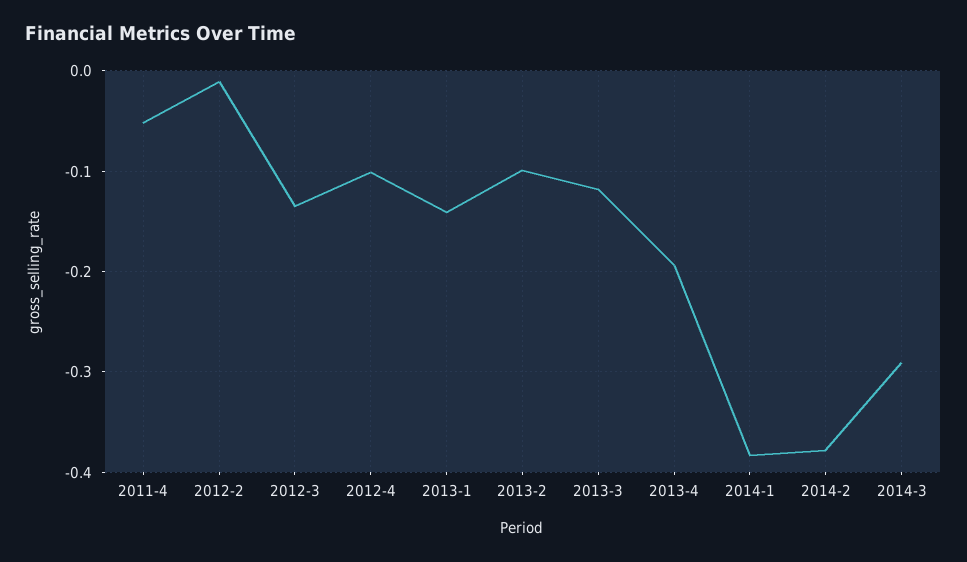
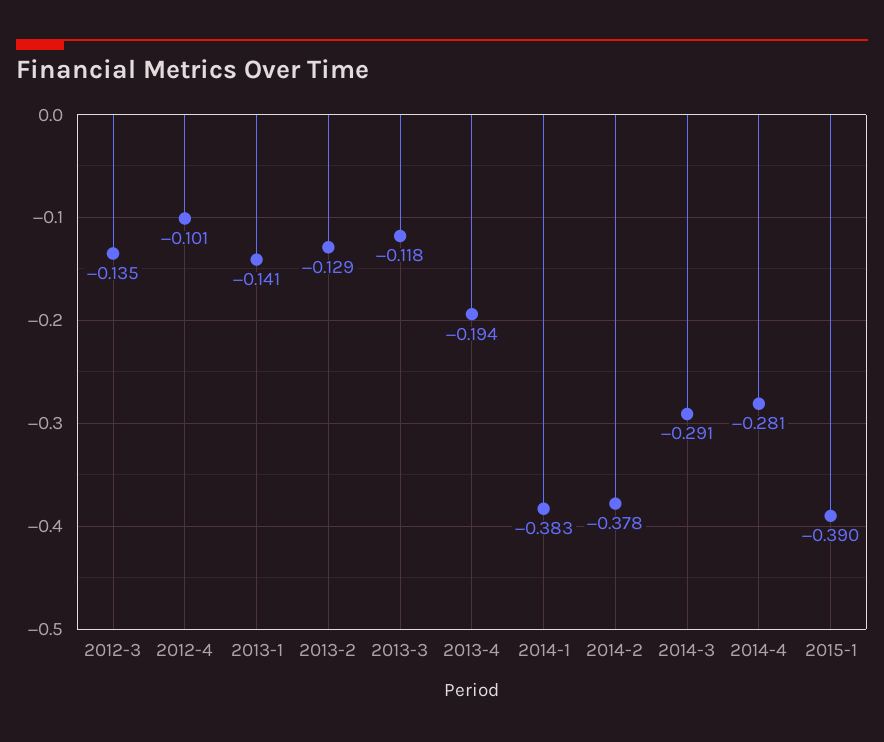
2011-4: -0.05 -> none
2012-2: -0.01 -> none
2013-2: -0.1 -> -0.129
2014-4: none -> -0.281
2015-1: none -> -0.39

